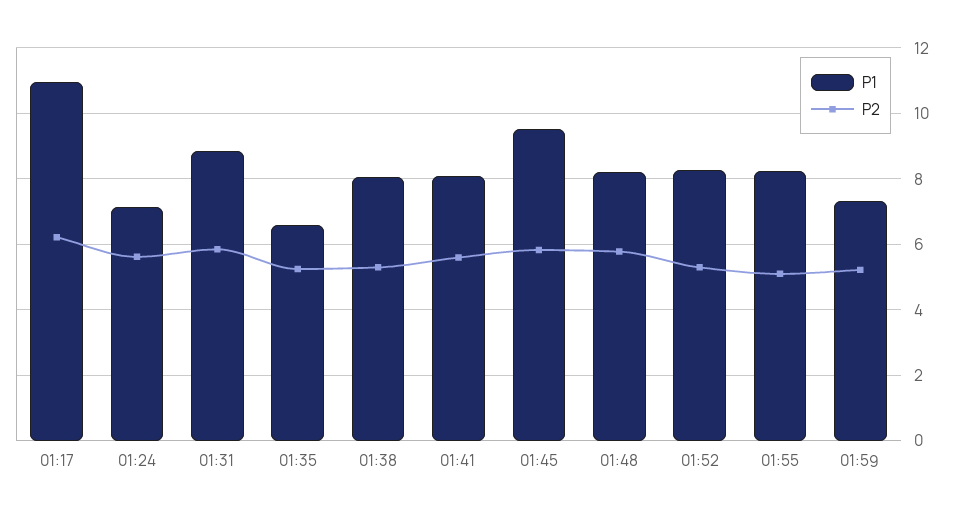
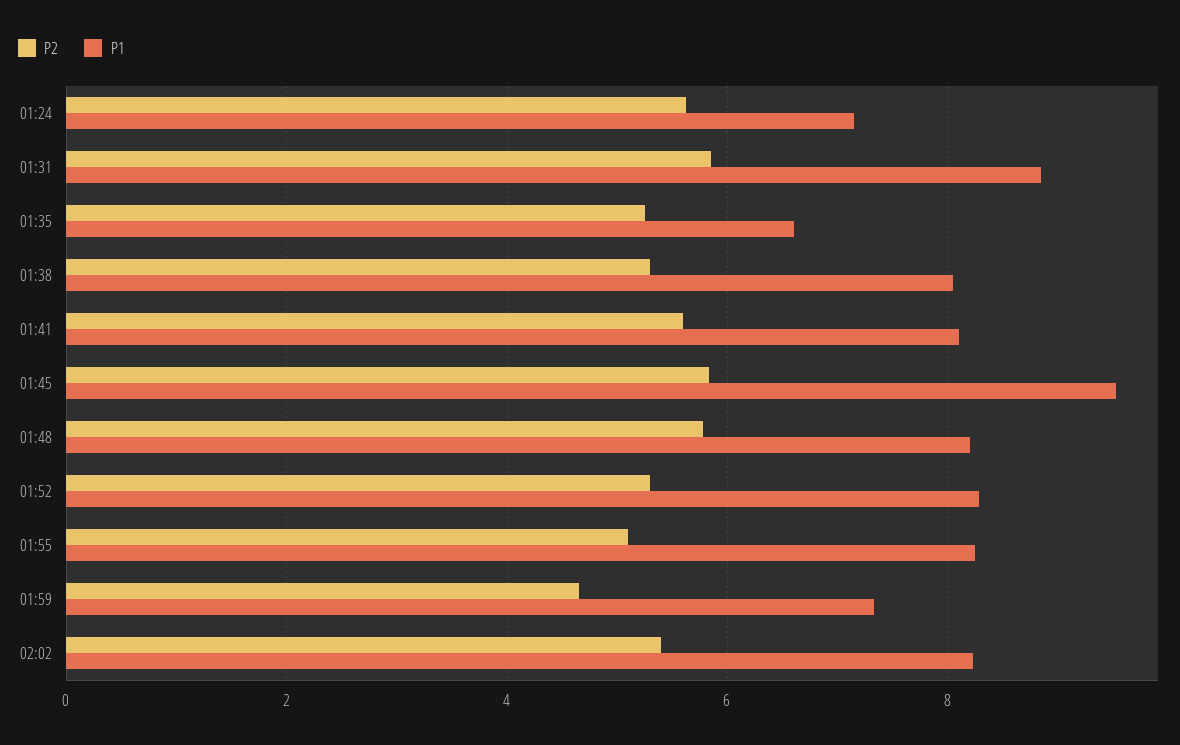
P1, 01:17: 11 -> none
P2, 01:17: 6.2 -> none
P2, 01:59: 5.2 -> 4.6
P2, 02:02: none -> 5.4
P1, 02:02: none -> 8.2

